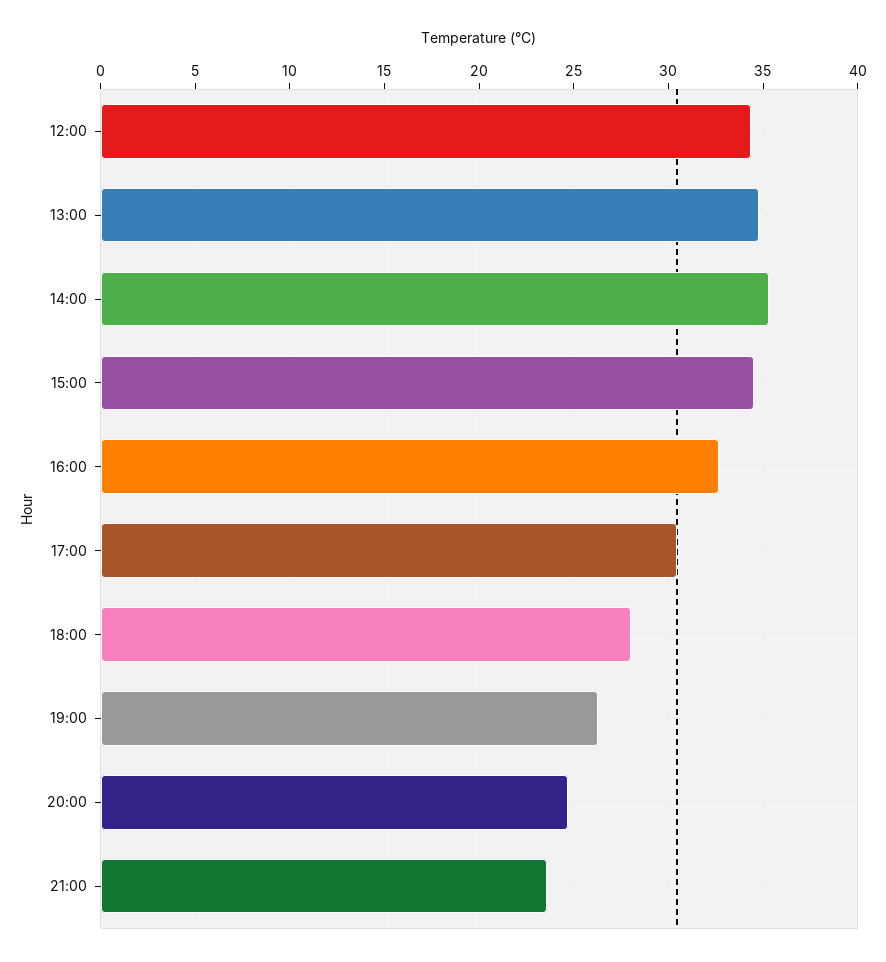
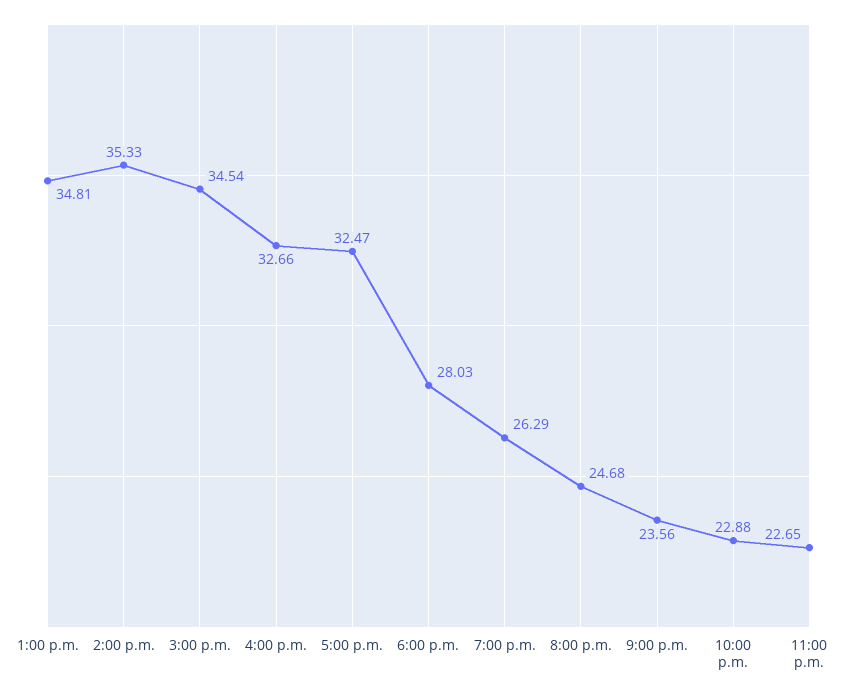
12:00: 34.5 -> none
17:00: 30.5 -> 32.47
10:00 p.m.: none -> 22.88
11:00 p.m.: none -> 22.65

